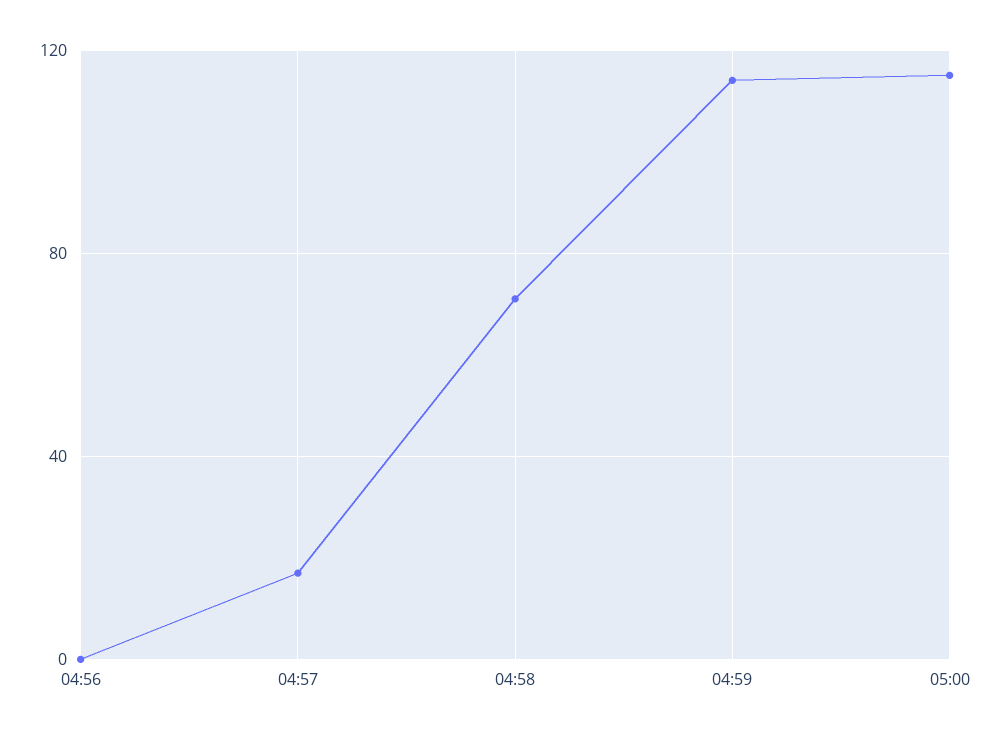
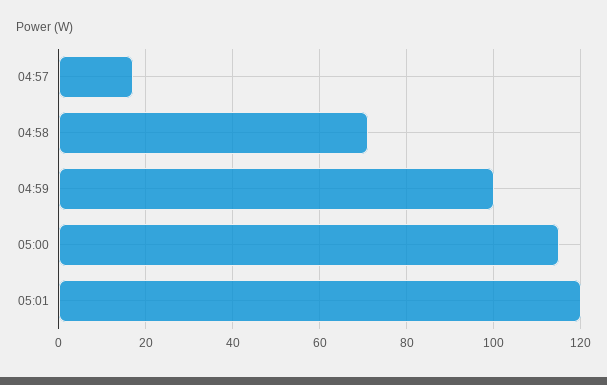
04:56: 0 -> none
04:59: 115 -> 100
05:01: none -> 120

